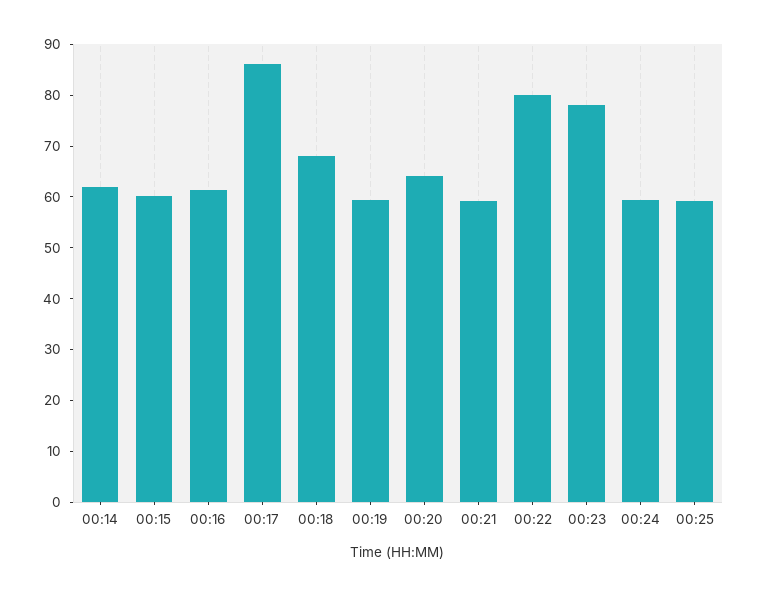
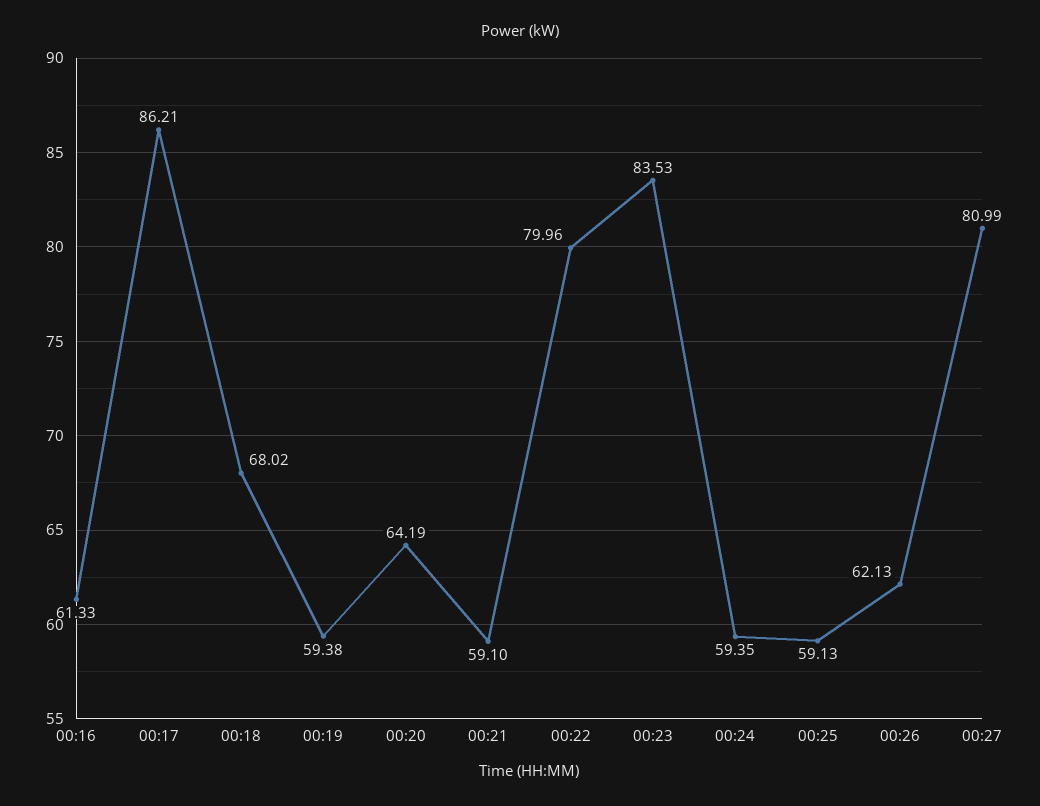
00:14: 62 -> none
00:15: 60 -> none
00:23: 78 -> 83.53
00:26: none -> 62.13
00:27: none -> 80.99

